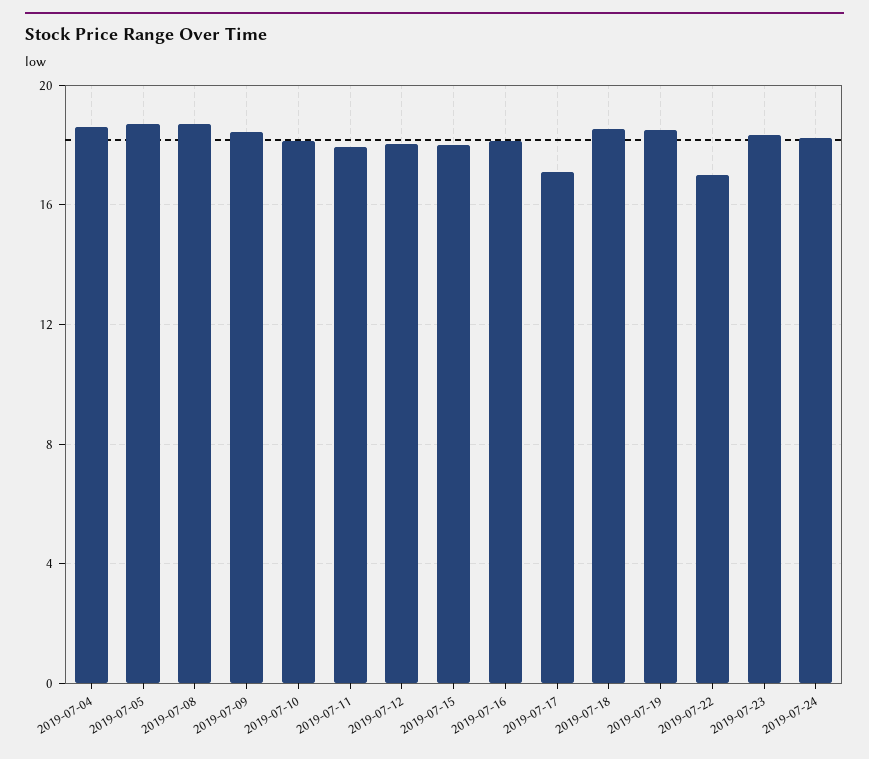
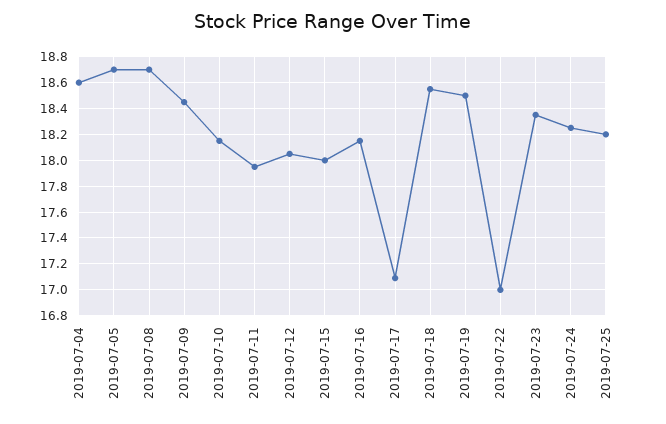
2019-07-25: none -> 18.2

